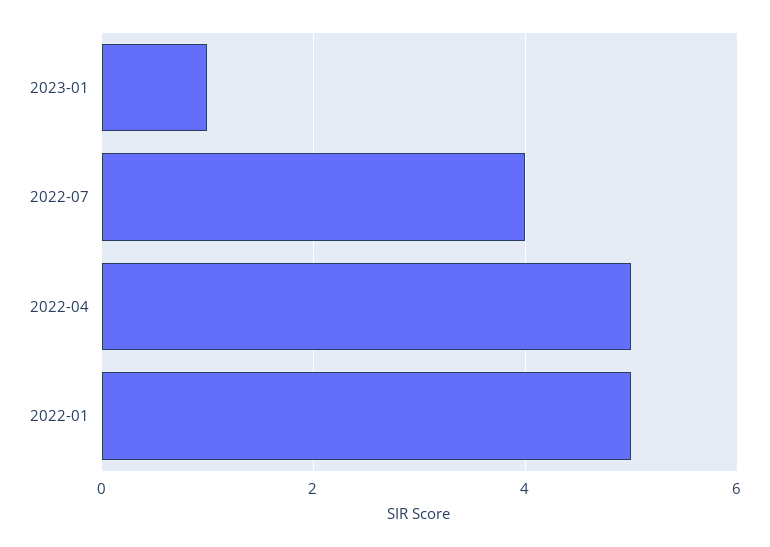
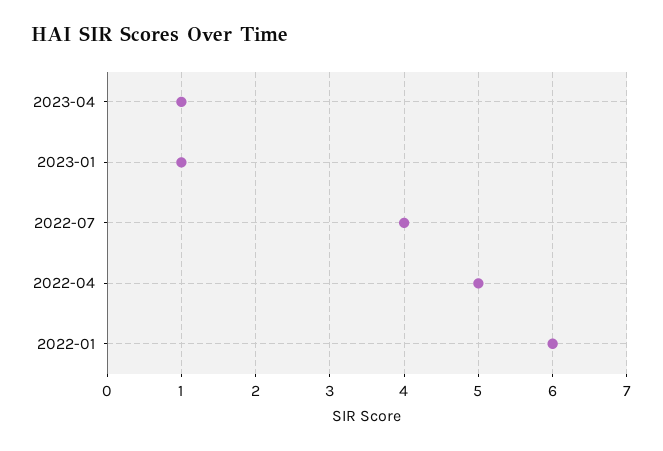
2022-01: 5 -> 6
2023-04: none -> 1

